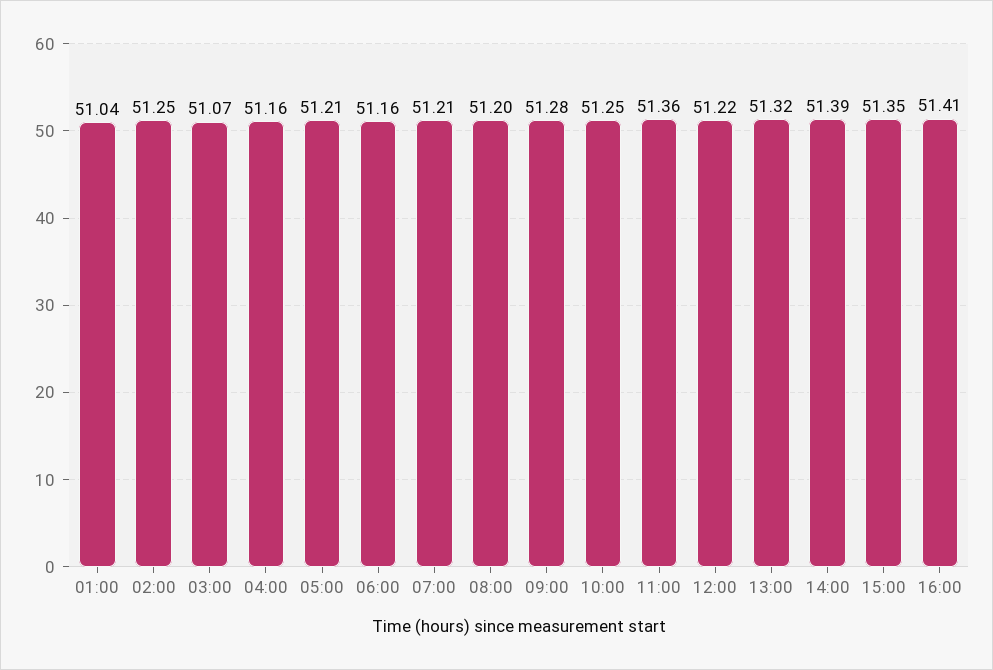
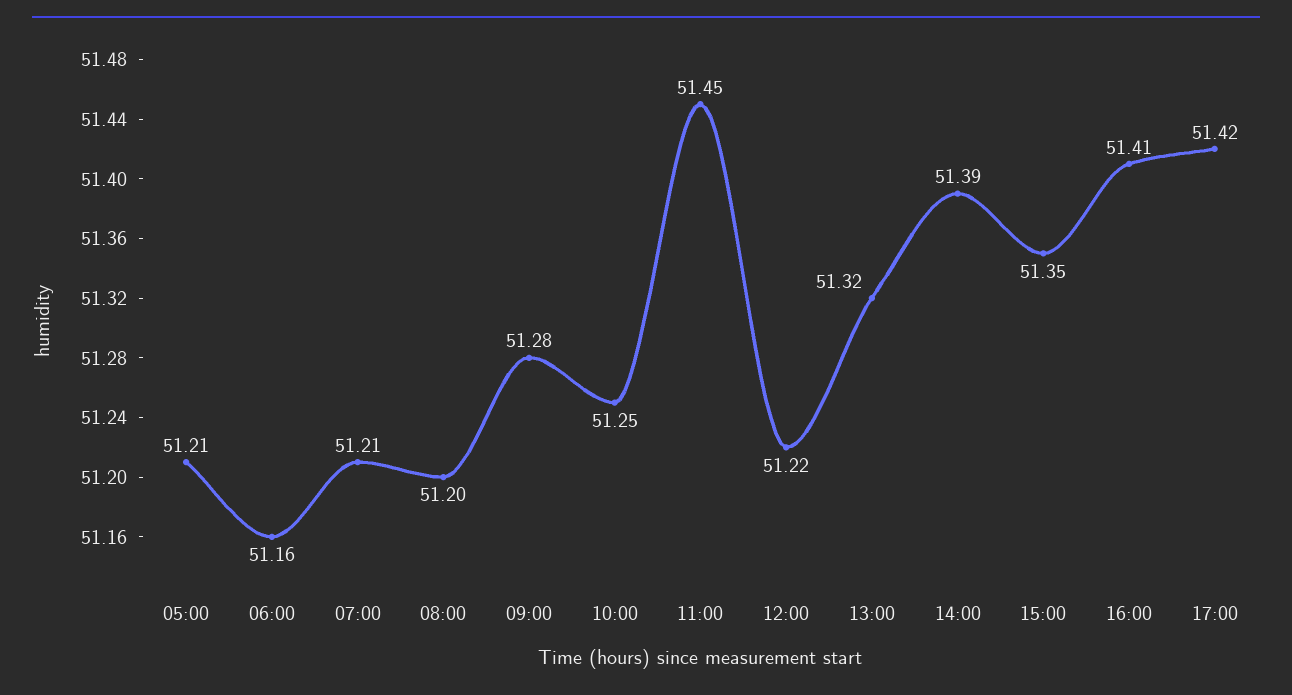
01:00: 51.04 -> none
02:00: 51.25 -> none
03:00: 51.07 -> none
04:00: 51.16 -> none
11:00: 51.36 -> 51.45
17:00: none -> 51.42

